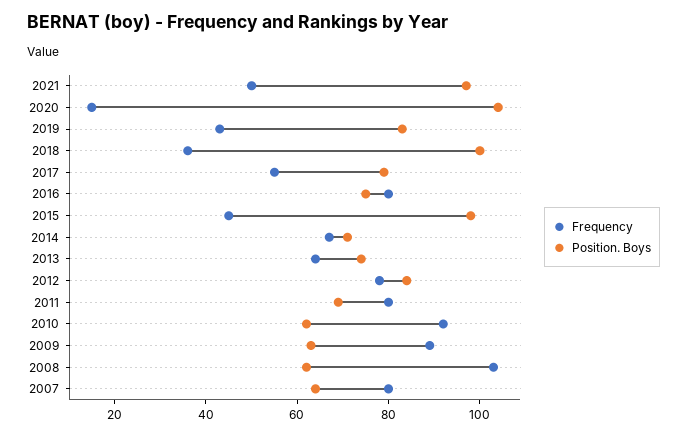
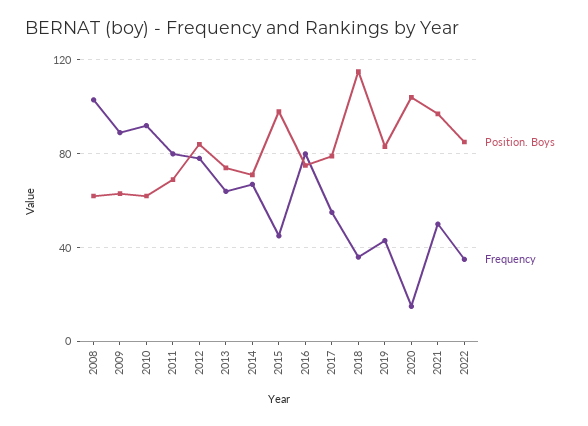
Position. Boys, 2018: 100 -> 115
Frequency, 2007: 80 -> none
Position. Boys, 2007: 65 -> none
Position. Boys, 2022: none -> 85
Frequency, 2022: none -> 35

